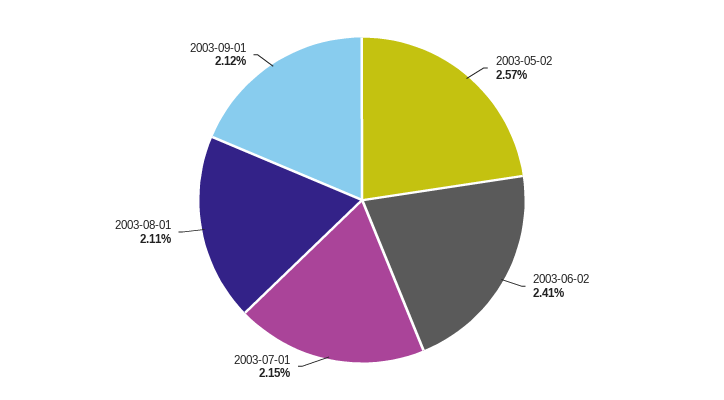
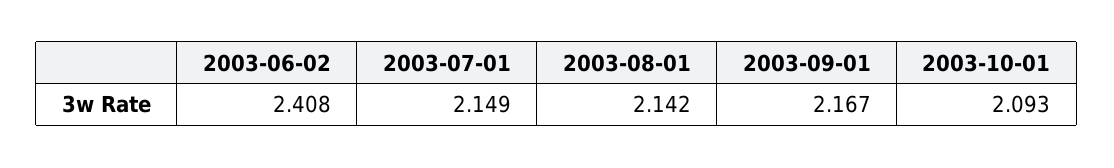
2003-05-02: 2.57 -> none
2003-08-01: 2.11 -> 2.142
2003-09-01: 2.12 -> 2.167
2003-10-01: none -> 2.093

